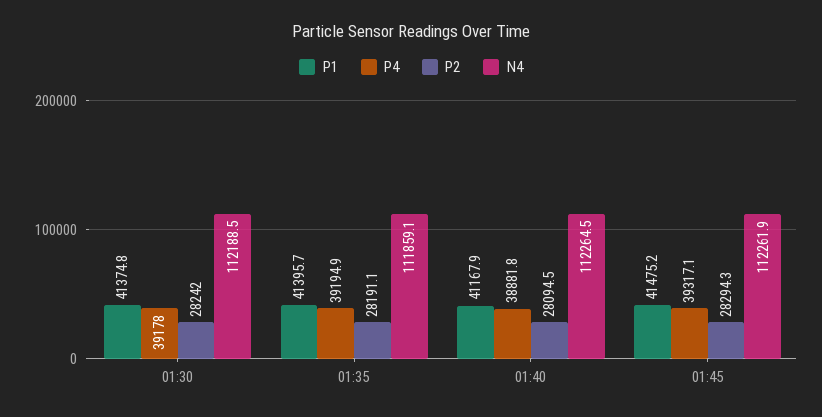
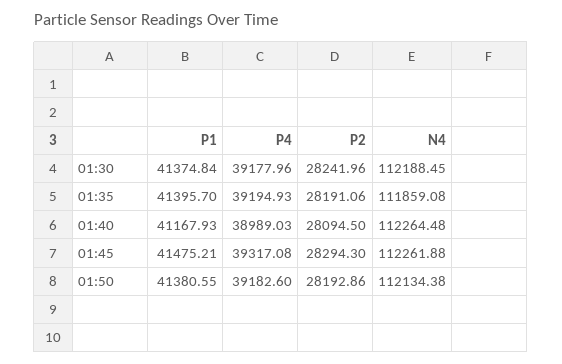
P4, 01:40: 38881.8 -> 38989.03
P1, 01:50: none -> 41380.55
P4, 01:50: none -> 39182.6
P2, 01:50: none -> 28192.86
N4, 01:50: none -> 112134.38

